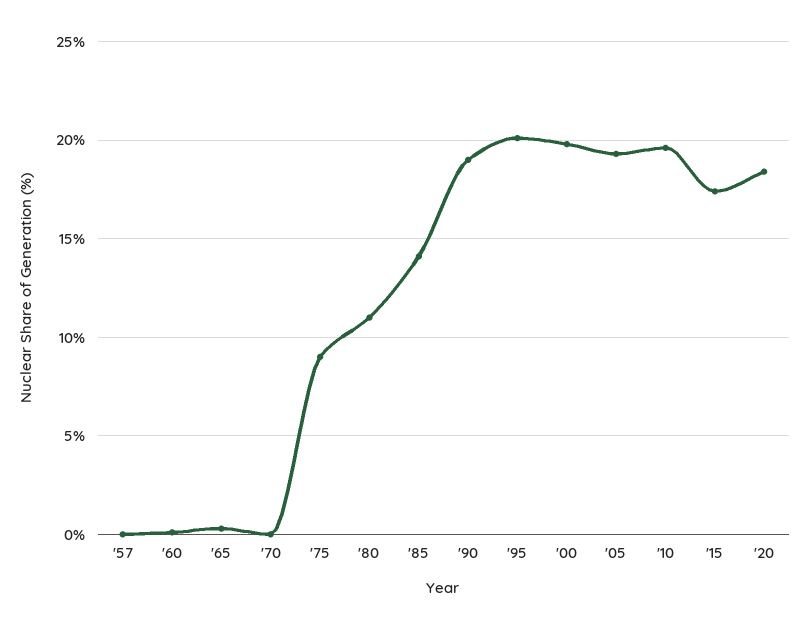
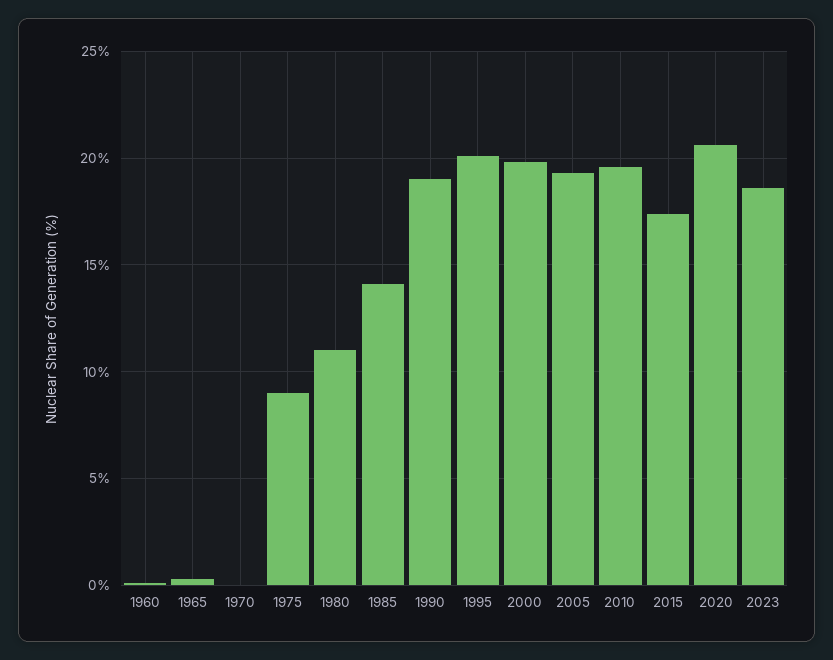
'57: 0 -> none
'20: 18.5 -> 20.5
2023: none -> 18.5

